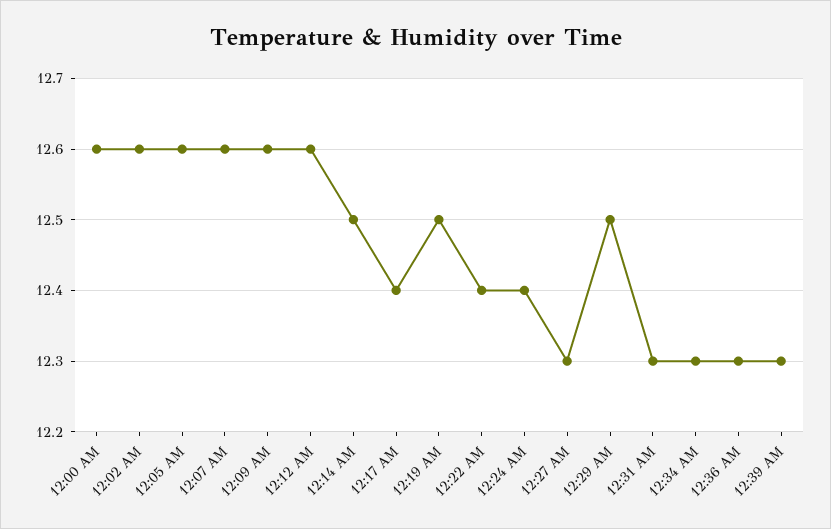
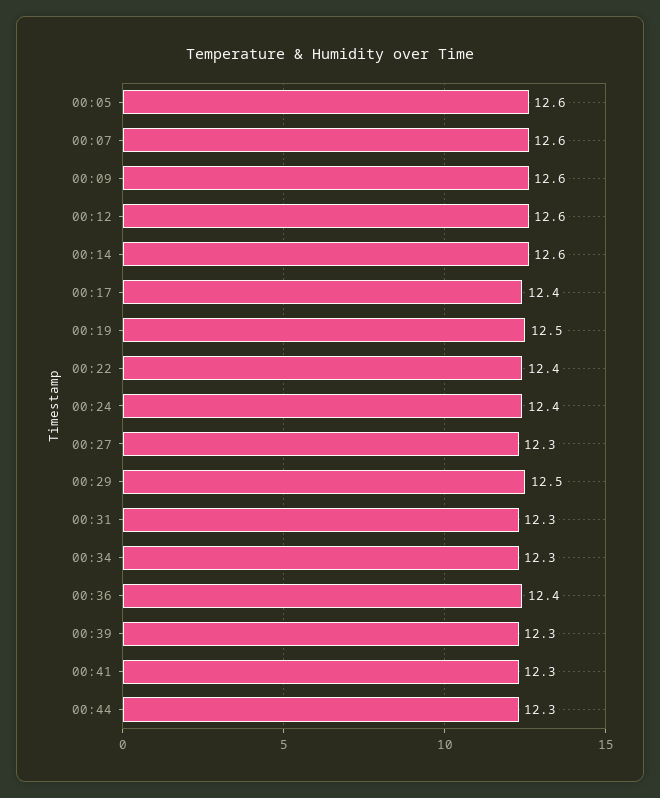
12:00 AM: 12.6 -> none
12:02 AM: 12.6 -> none
12:14 AM: 12.5 -> 12.6
12:36 AM: 12.3 -> 12.4
00:41: none -> 12.3
00:44: none -> 12.3

